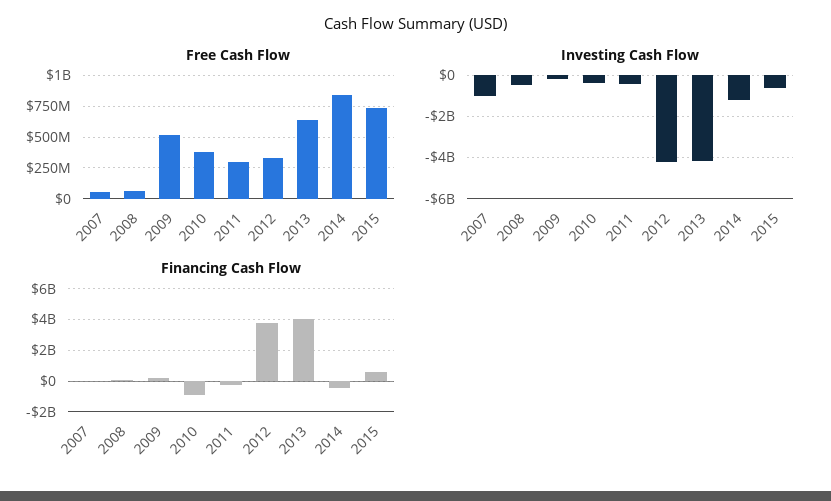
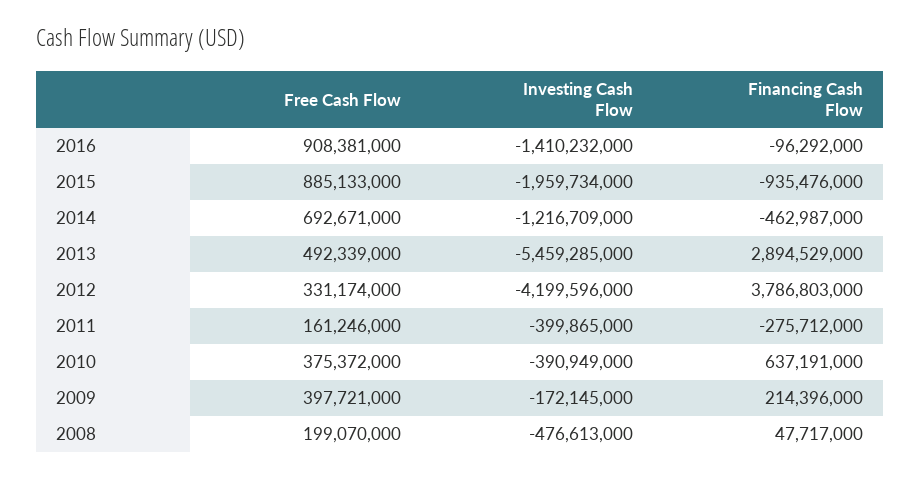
Free Cash Flow, 2007: 50000000 -> none
Free Cash Flow, 2008: 50000000 -> 199070000
Free Cash Flow, 2009: 500000000 -> 397721000
Free Cash Flow, 2011: 300000000 -> 161246000
Free Cash Flow, 2013: 650000000 -> 492339000
Free Cash Flow, 2014: 850000000 -> 692671000
Free Cash Flow, 2015: 750000000 -> 885133000
Investing Cash Flow, 2007: -1000000000 -> none
Investing Cash Flow, 2013: -4000000000 -> -5459285000
Investing Cash Flow, 2015: -500000000 -> -1959734000
Financing Cash Flow, 2007: 0 -> none
Financing Cash Flow, 2010: -1000000000 -> 637191000
Financing Cash Flow, 2013: 4000000000 -> 2894529000
Financing Cash Flow, 2015: 500000000 -> -935476000
Free Cash Flow, 2016: none -> 908381000
Investing Cash Flow, 2016: none -> -1410232000
Financing Cash Flow, 2016: none -> -96292000

